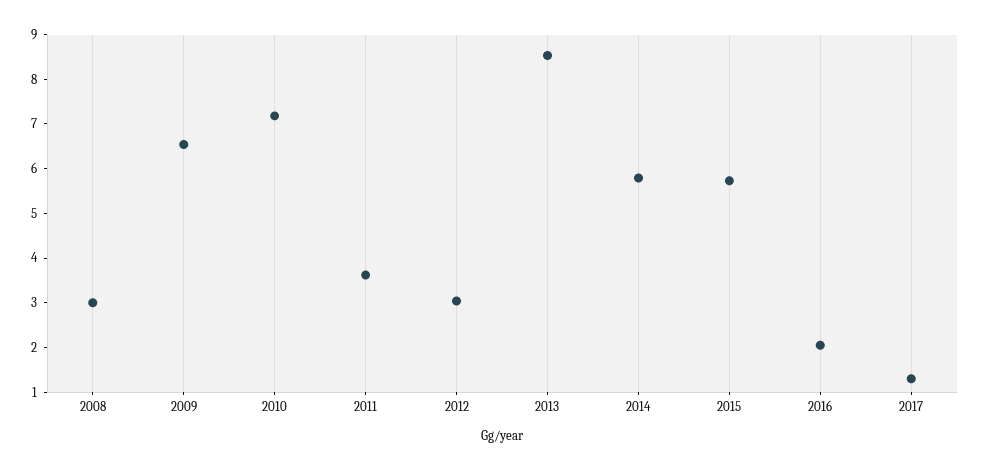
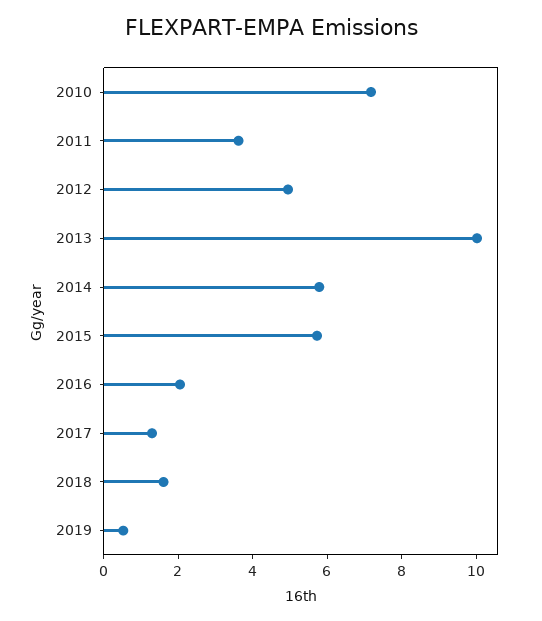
2008: 3 -> none
2009: 6.6 -> none
2012: 3 -> 5
2013: 8.6 -> 10
2018: none -> 1.5
2019: none -> 0.5

